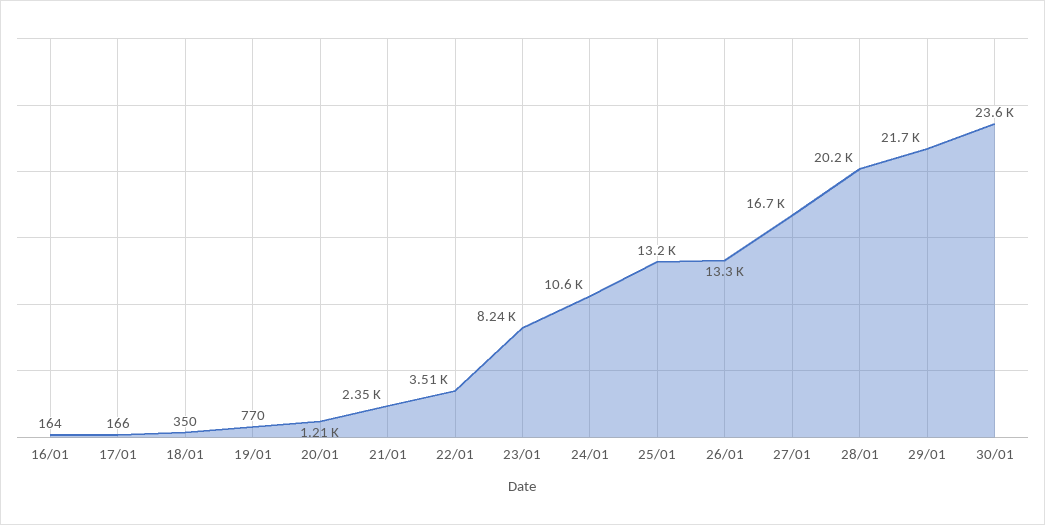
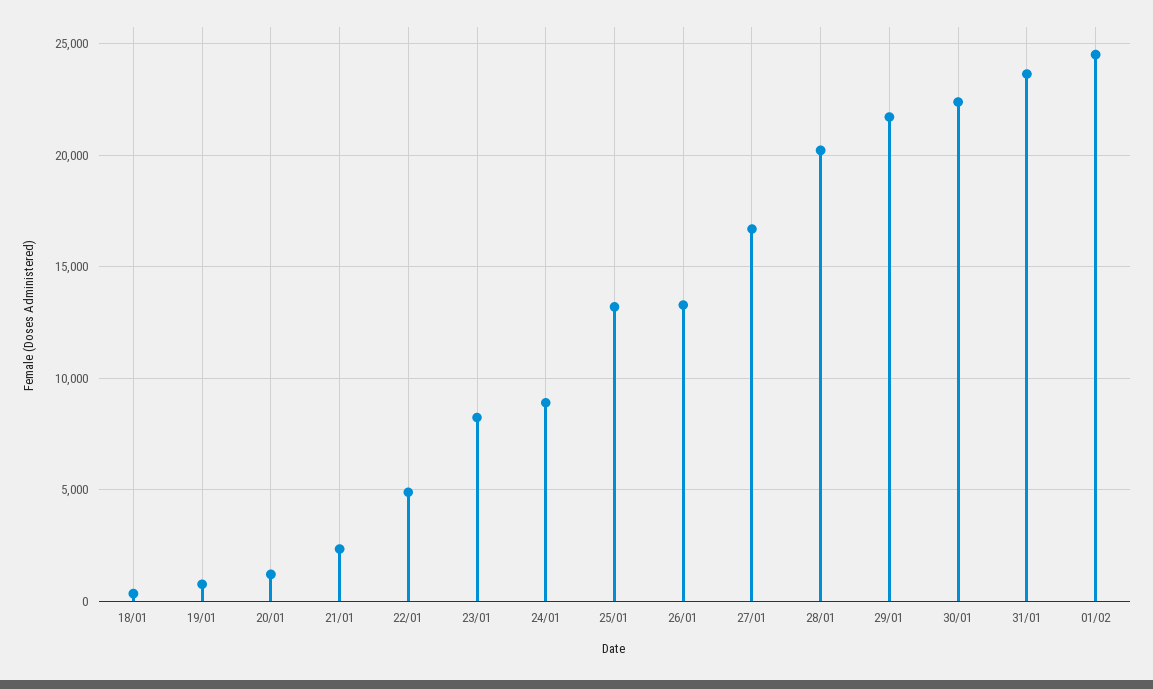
16/01: 164 -> none
17/01: 166 -> none
22/01: 3510 -> 5000
24/01: 10600 -> 9000
30/01: 23600 -> 22500
31/01: none -> 23500
01/02: none -> 24500

